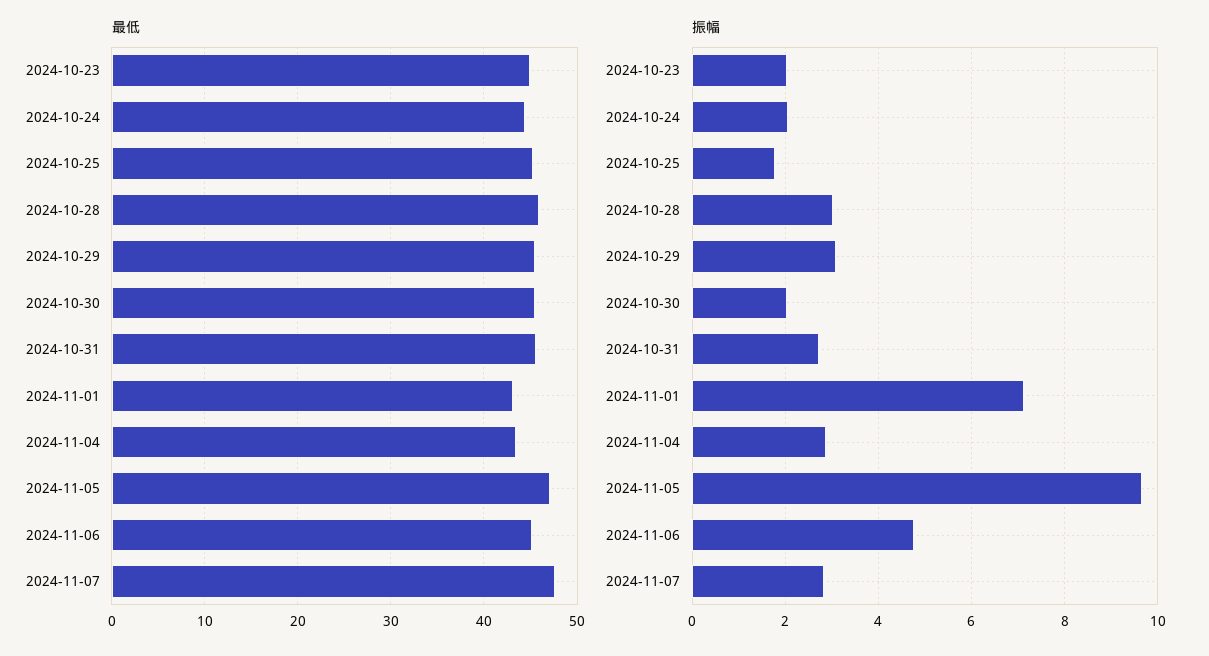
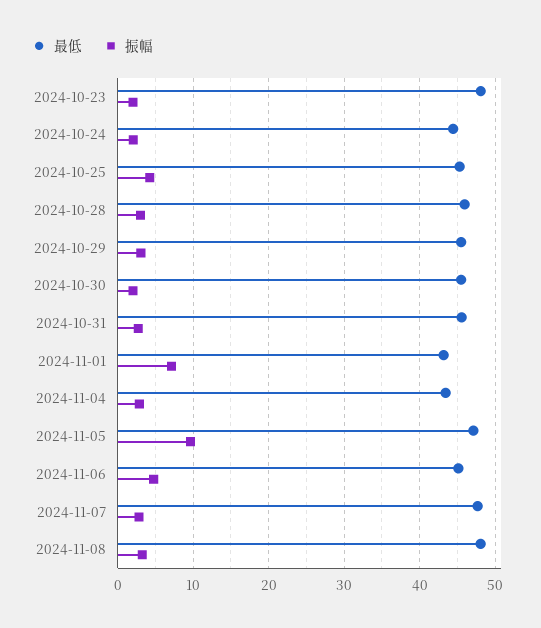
最低, 2024-10-23: 45 -> 48
振幅, 2024-10-25: 1.8 -> 4
最低, 2024-11-08: none -> 48
振幅, 2024-11-08: none -> 3

